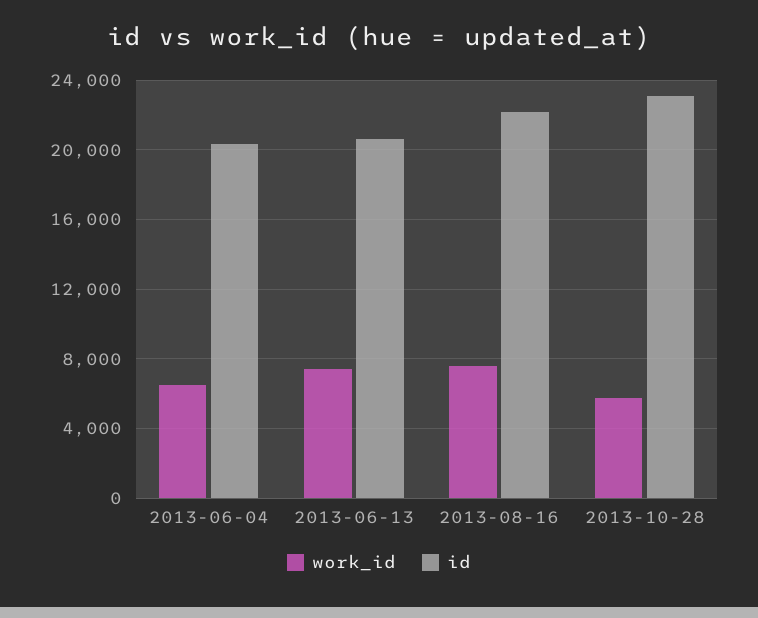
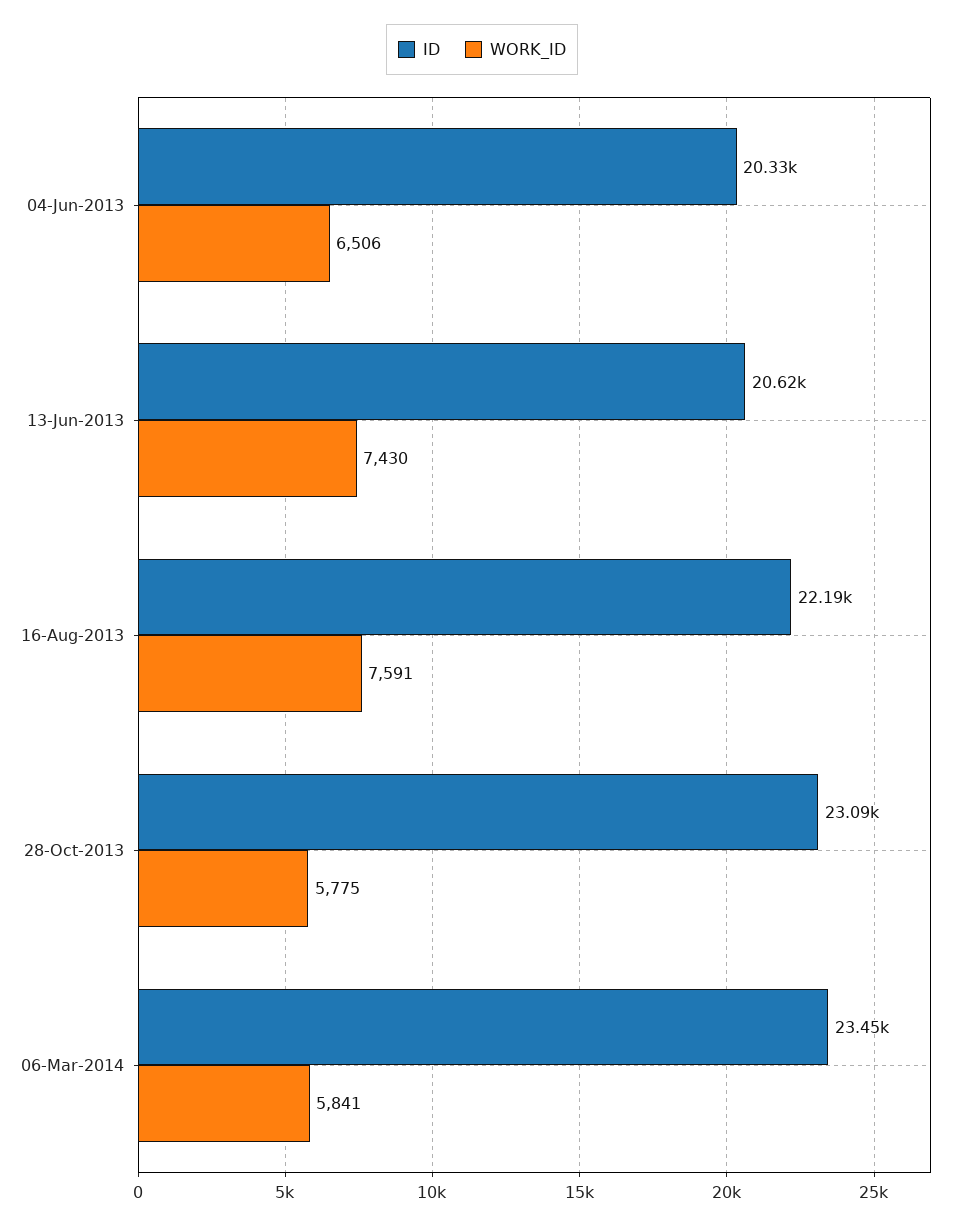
id, 06-Mar-2014: none -> 23450
work_id, 06-Mar-2014: none -> 5841

